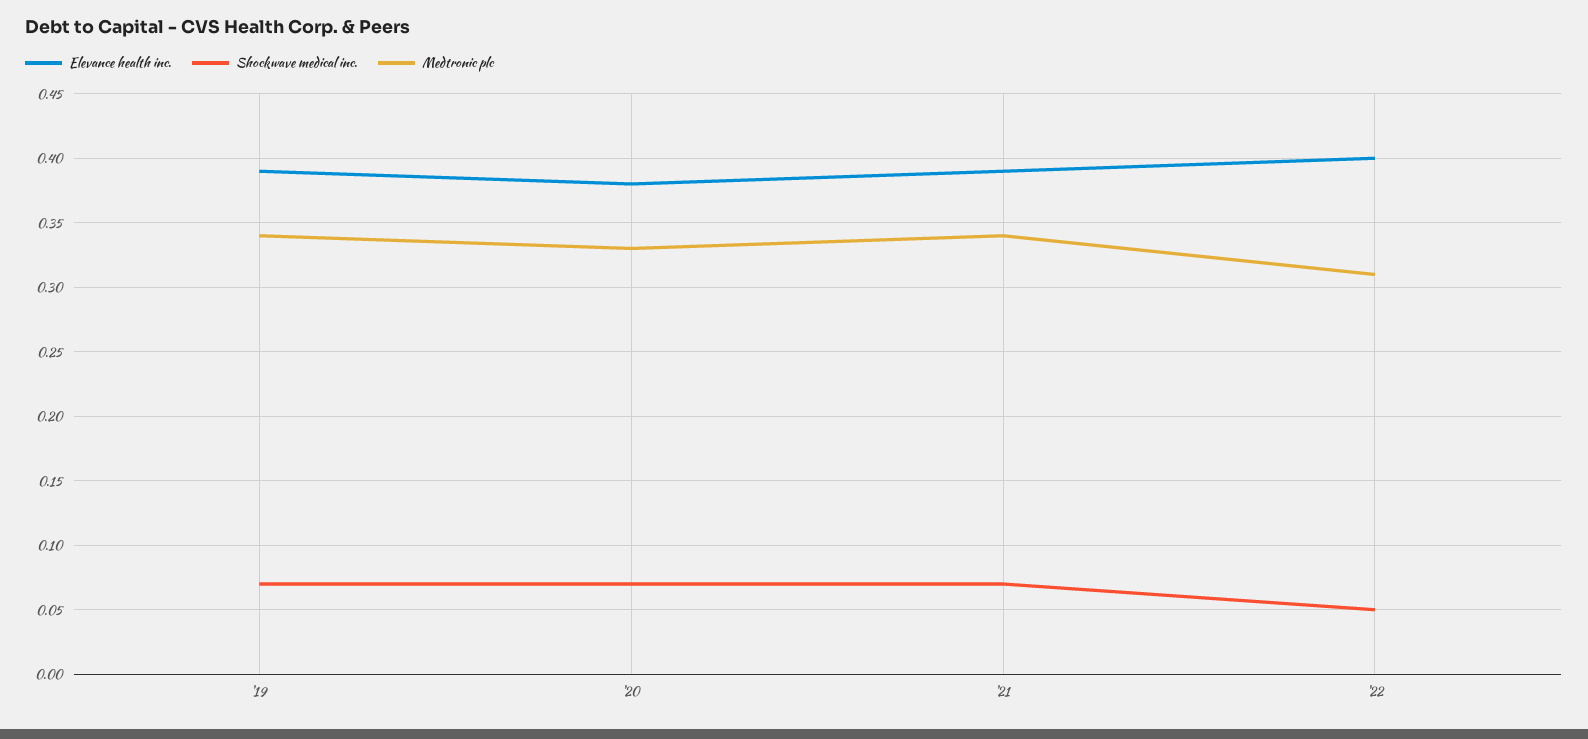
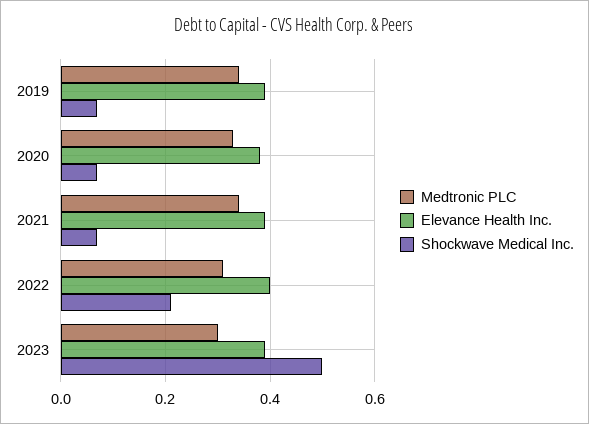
Shockwave medical inc., '22: 0.05 -> 0.2
Medtronic plc, 2023: none -> 0.3
Elevance health inc., 2023: none -> 0.4
Shockwave medical inc., 2023: none -> 0.5

